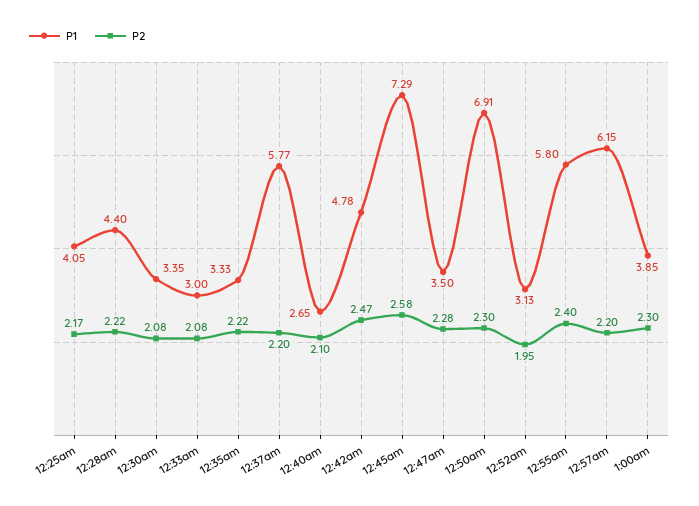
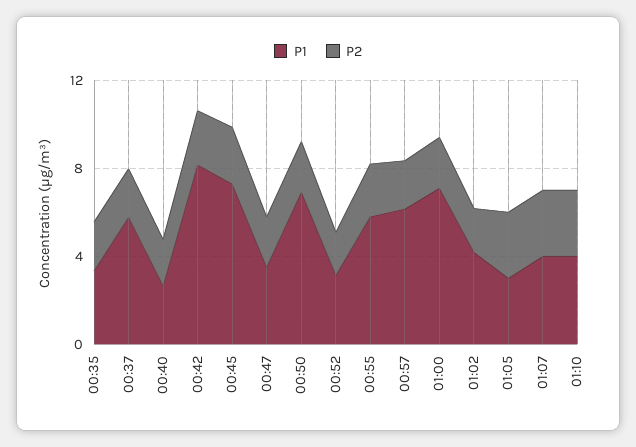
P1, 12:25am: 4.05 -> none
P2, 12:25am: 2.17 -> none
P1, 12:28am: 4.4 -> none
P2, 12:28am: 2.22 -> none
P1, 12:30am: 3.35 -> none
P2, 12:30am: 2.08 -> none
P1, 12:33am: 3 -> none
P2, 12:33am: 2.08 -> none
P1, 12:42am: 4.78 -> 8
P1, 1:00am: 3.85 -> 7
P1, 01:02: none -> 4
P2, 01:02: none -> 2
P1, 01:05: none -> 3
P2, 01:05: none -> 3
P1, 01:07: none -> 4
P2, 01:07: none -> 3
P1, 01:10: none -> 4
P2, 01:10: none -> 3

